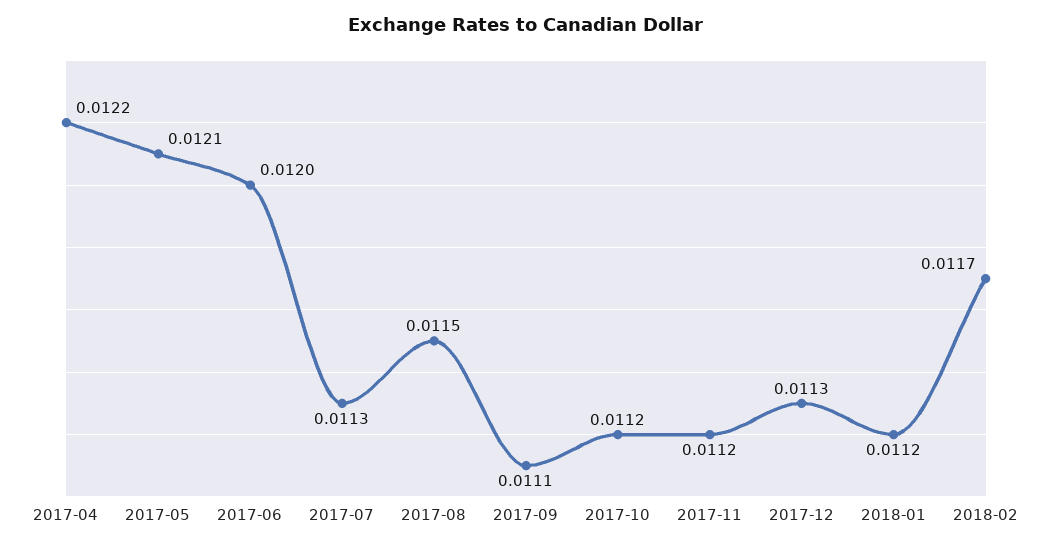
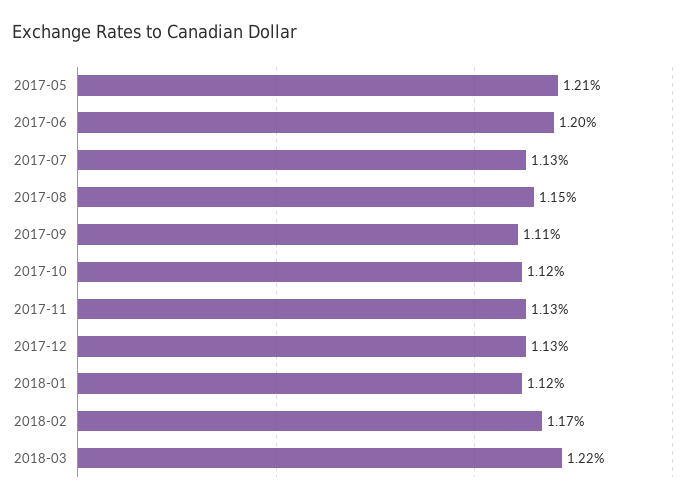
2017-04: 0.0122 -> none
2017-11: 0.0112 -> 0.0113
2018-03: none -> 0.0122

